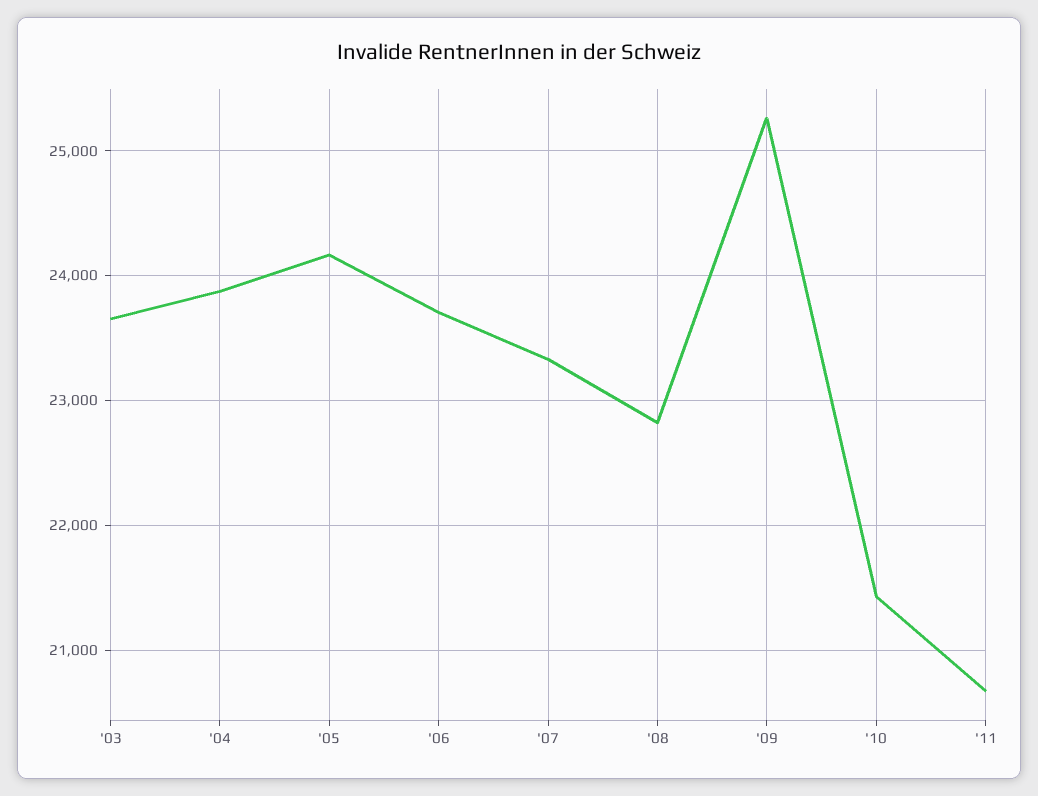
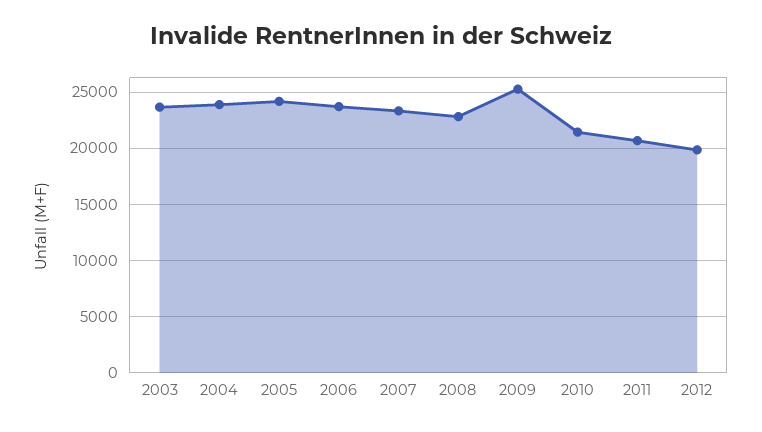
2012: none -> 20000

